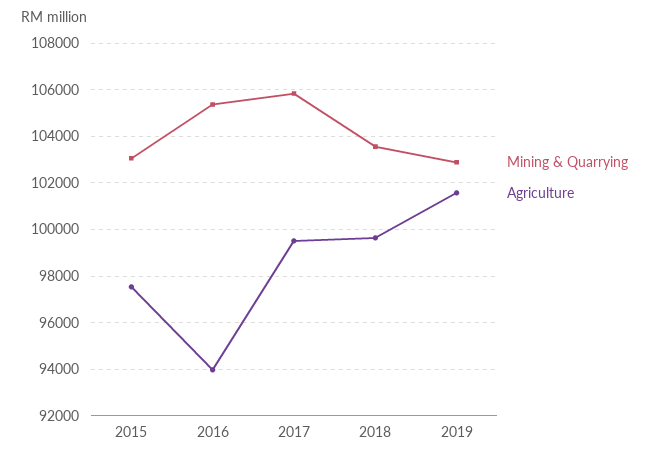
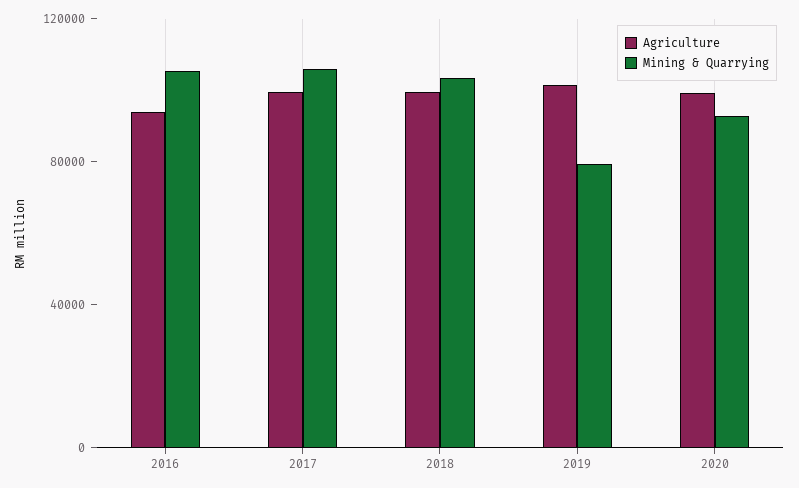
Mining & Quarrying, 2015: 103000 -> none
Agriculture, 2015: 97500 -> none
Mining & Quarrying, 2019: 103000 -> 80000
Agriculture, 2020: none -> 100000
Mining & Quarrying, 2020: none -> 90000

